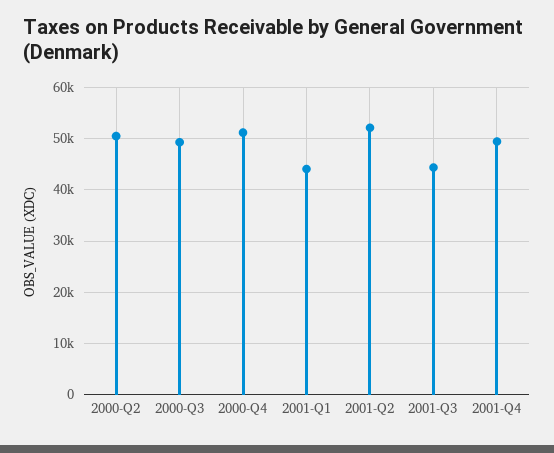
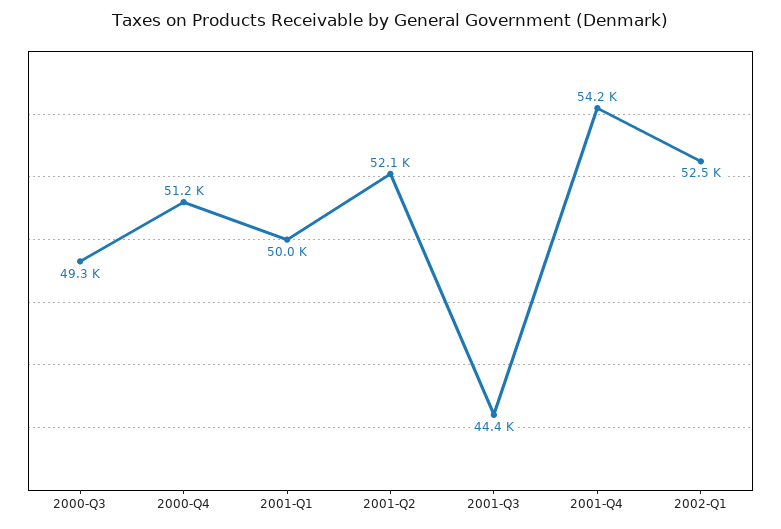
2000-Q2: 50000 -> none
2001-Q1: 44000 -> 50000
2001-Q4: 50000 -> 54200
2002-Q1: none -> 52500

